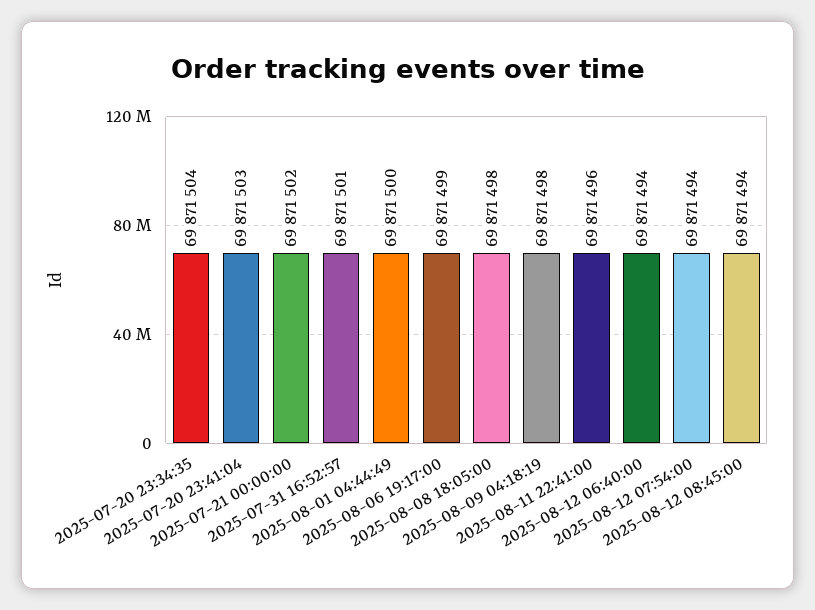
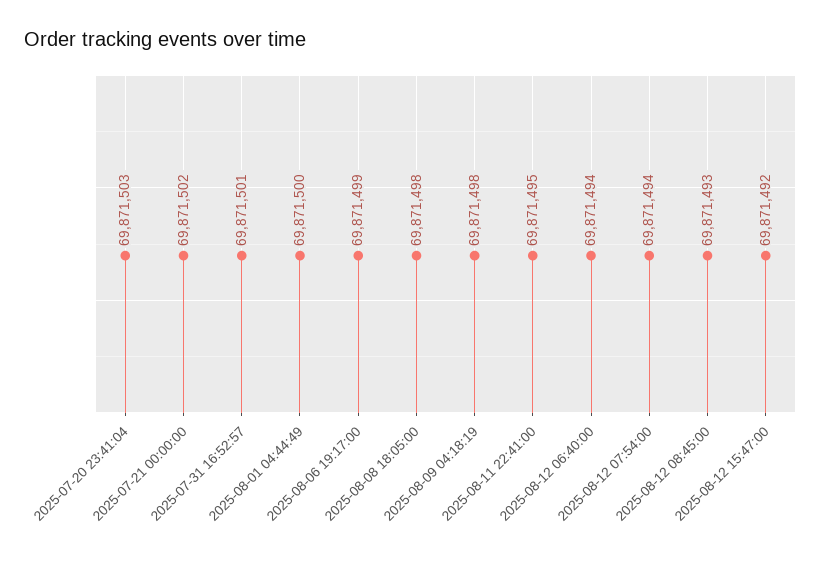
2025-07-20 23:34:35: 69871504 -> none
2025-08-11 22:41:00: 69871496 -> 69871495
2025-08-12 08:45:00: 69871494 -> 69871493
2025-08-12 15:47:00: none -> 69871492

